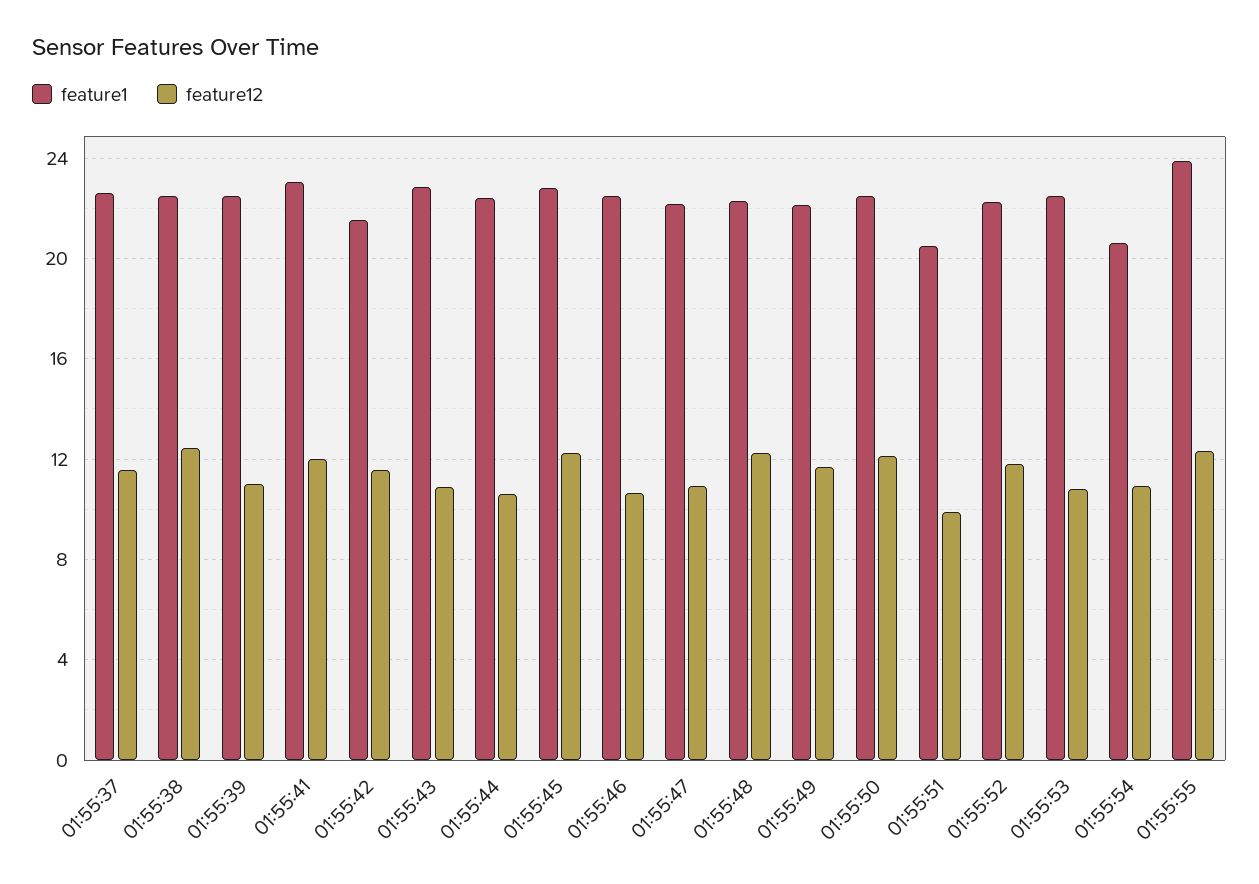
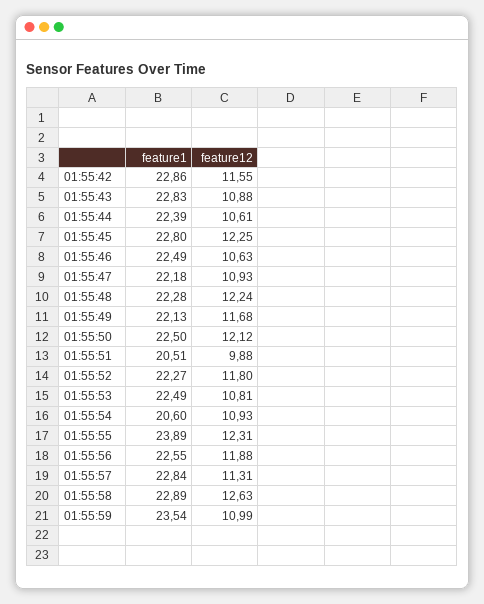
feature1, 01:55:37: 22.5 -> none
feature12, 01:55:37: 11.5 -> none
feature1, 01:55:38: 22.5 -> none
feature12, 01:55:38: 12.5 -> none
feature1, 01:55:39: 22.5 -> none
feature12, 01:55:39: 11 -> none
feature1, 01:55:41: 23 -> none
feature12, 01:55:41: 12 -> none
feature1, 01:55:42: 21.5 -> 22.86
feature1, 01:55:56: none -> 22.55
feature12, 01:55:56: none -> 11.88
feature1, 01:55:57: none -> 22.84
feature12, 01:55:57: none -> 11.31
feature1, 01:55:58: none -> 22.89
feature12, 01:55:58: none -> 12.63
feature1, 01:55:59: none -> 23.54
feature12, 01:55:59: none -> 10.99

